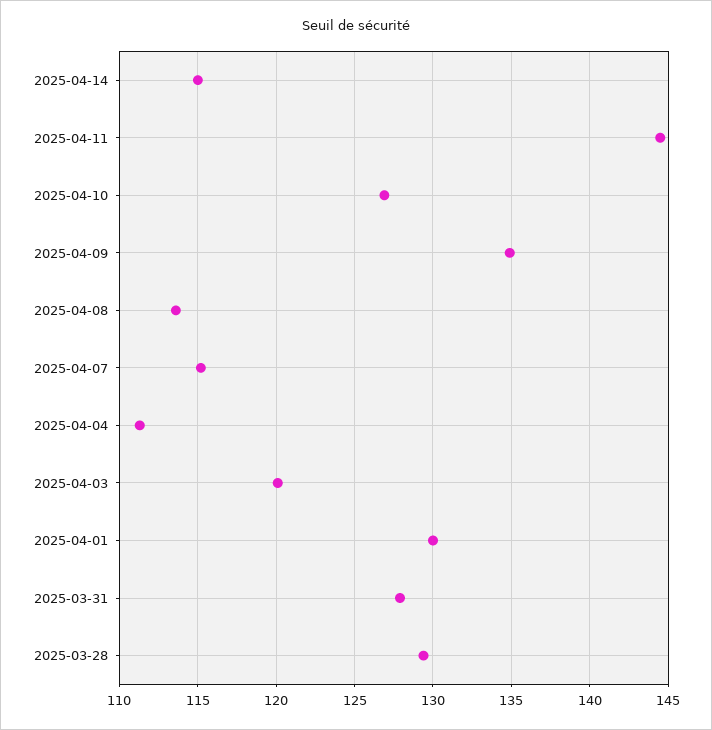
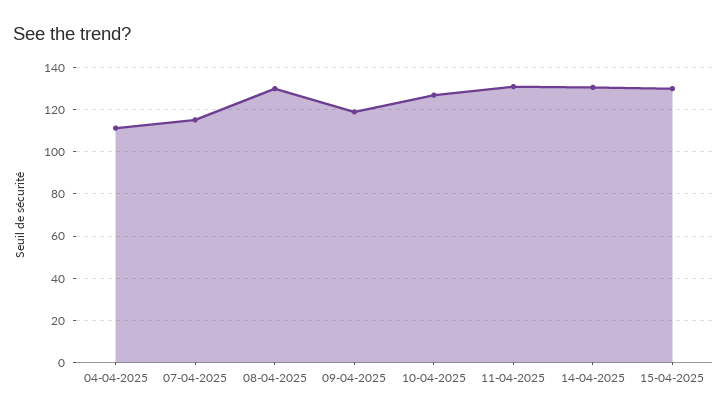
2025-04-14: 115 -> 130
2025-04-11: 144.5 -> 130
2025-04-09: 135 -> 120
2025-04-08: 113.5 -> 130
2025-04-03: 120 -> none
2025-04-01: 130 -> none
2025-03-31: 128 -> none
2025-03-28: 129.5 -> none
15-04-2025: none -> 130

